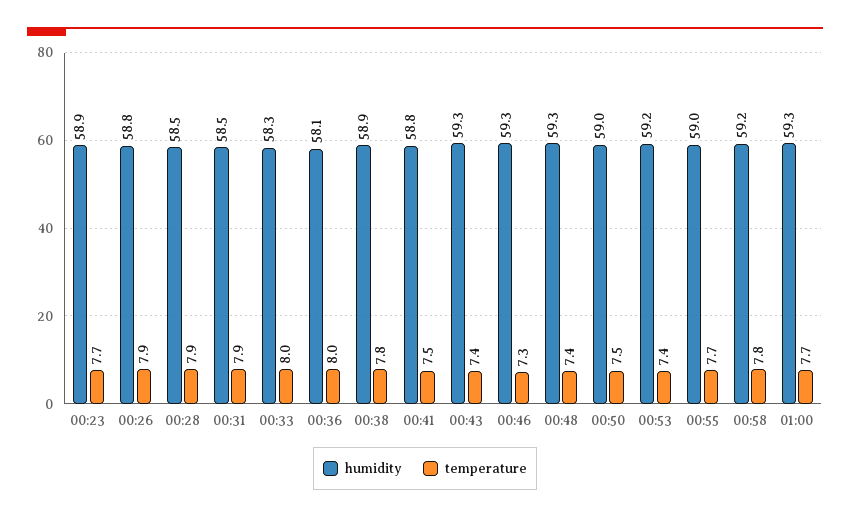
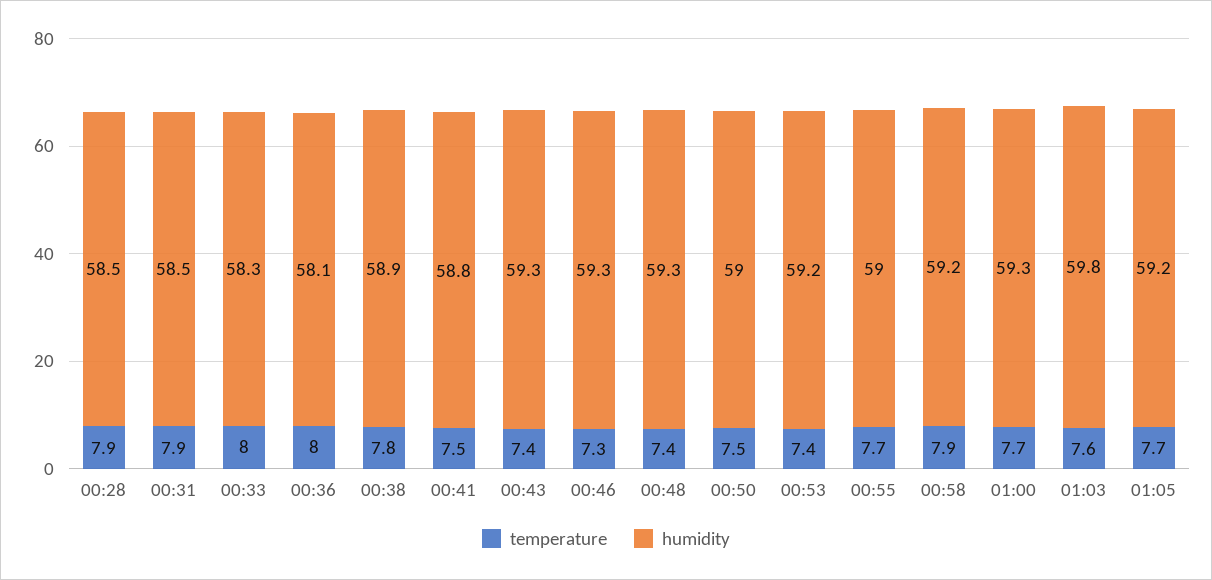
humidity, 00:23: 58.9 -> none
temperature, 00:23: 7.7 -> none
humidity, 00:26: 58.8 -> none
temperature, 00:26: 7.9 -> none
temperature, 00:58: 7.8 -> 7.9
temperature, 01:03: none -> 7.6
humidity, 01:03: none -> 59.8
temperature, 01:05: none -> 7.7
humidity, 01:05: none -> 59.2

